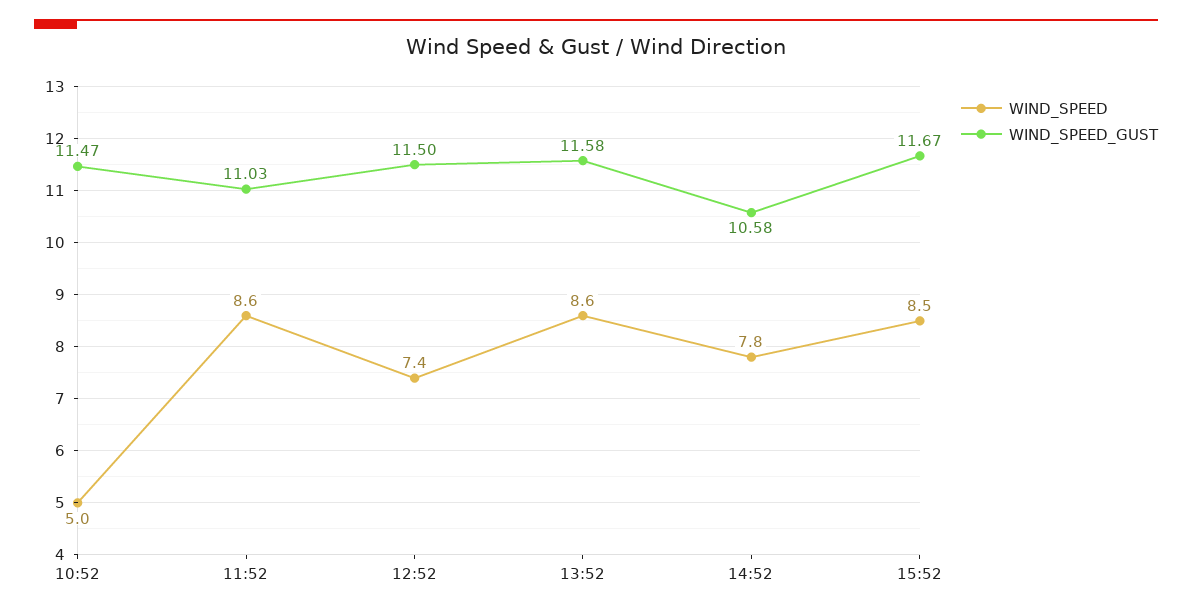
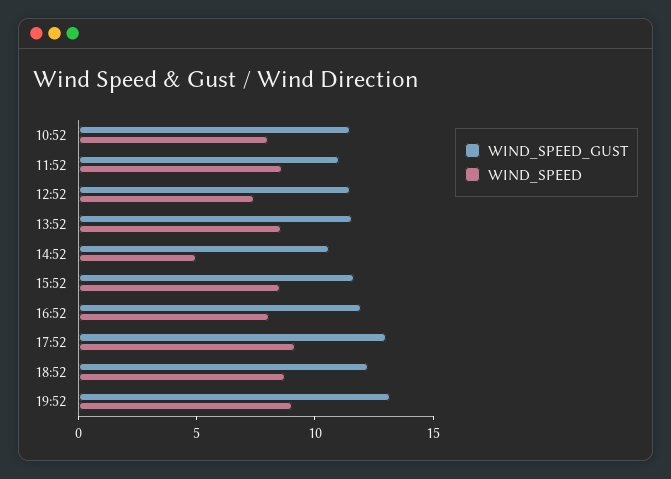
WIND_SPEED, 10:52: 5 -> 8
WIND_SPEED, 14:52: 7.8 -> 5
WIND_SPEED_GUST, 16:52: none -> 12
WIND_SPEED, 16:52: none -> 8
WIND_SPEED_GUST, 17:52: none -> 13
WIND_SPEED, 17:52: none -> 9
WIND_SPEED_GUST, 18:52: none -> 12
WIND_SPEED, 18:52: none -> 9
WIND_SPEED_GUST, 19:52: none -> 13
WIND_SPEED, 19:52: none -> 9

